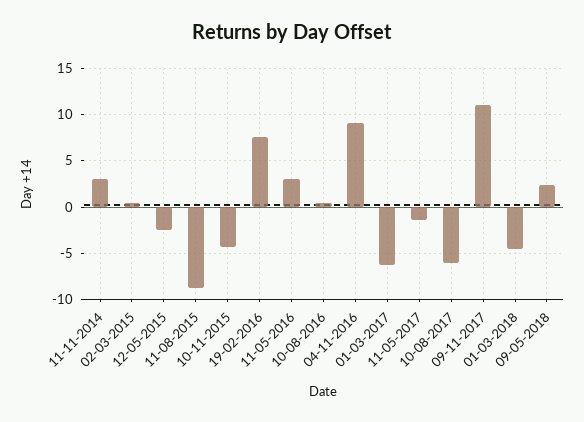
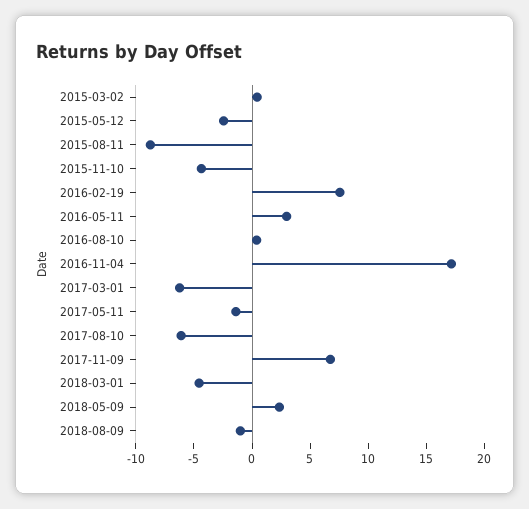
11-11-2014: 3 -> none
04-11-2016: 9 -> 17
09-11-2017: 11 -> 7
2018-08-09: none -> -1

